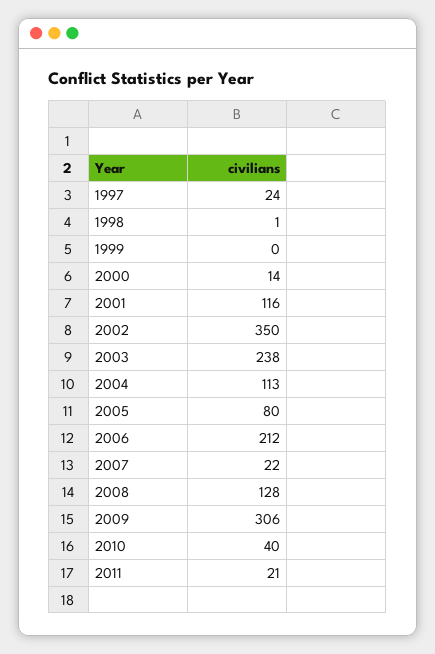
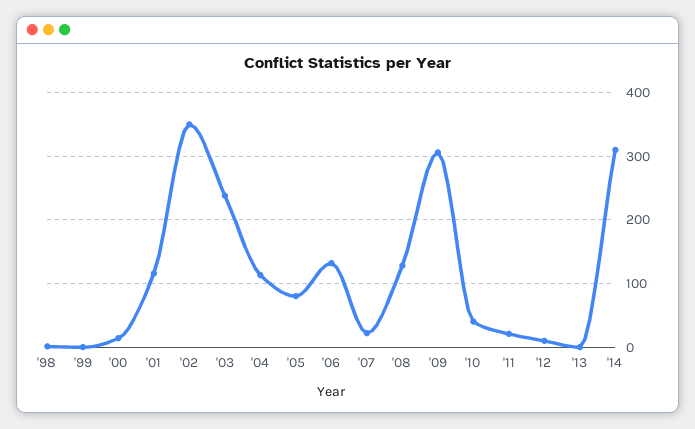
1997: 24 -> none
2006: 212 -> 130
'12: none -> 10
'13: none -> 0
'14: none -> 310

